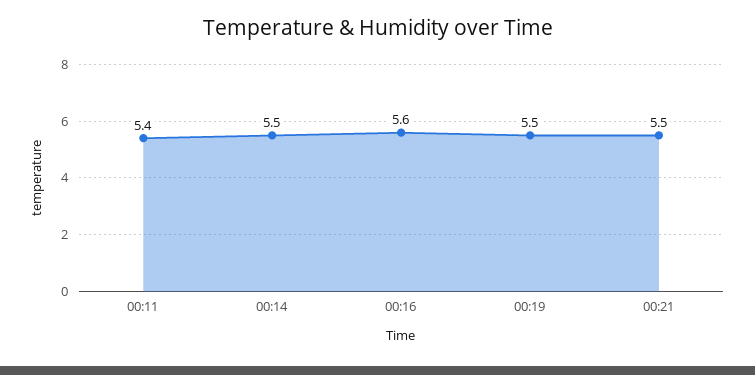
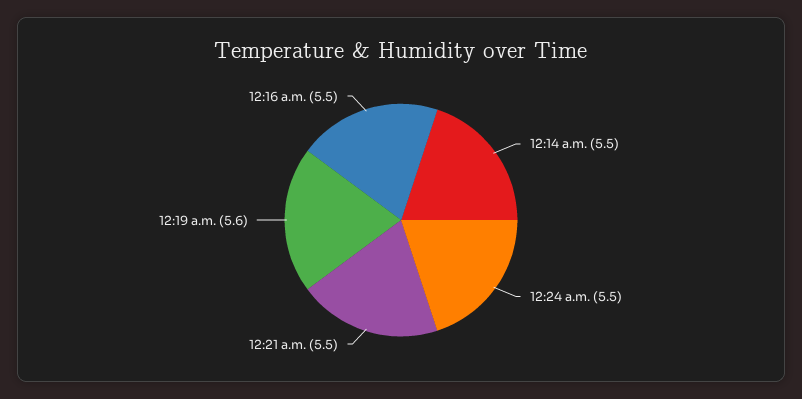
00:11: 5.4 -> none
00:16: 5.6 -> 5.5
00:19: 5.5 -> 5.6
12:24 a.m.: none -> 5.5

